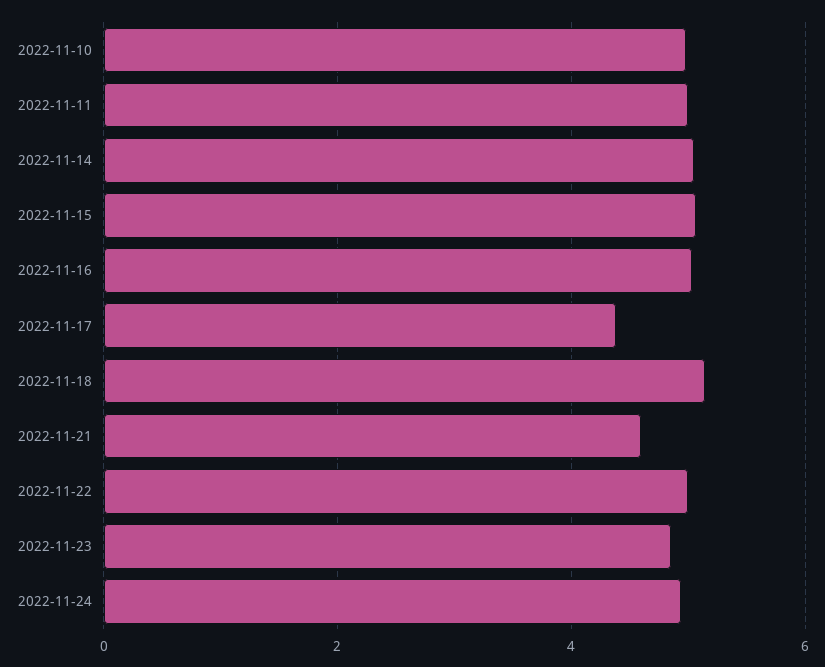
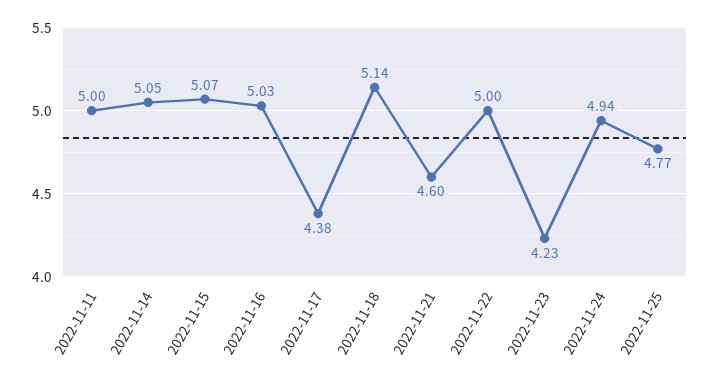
2022-11-10: 5 -> none
2022-11-23: 4.8 -> 4.23
2022-11-25: none -> 4.77

